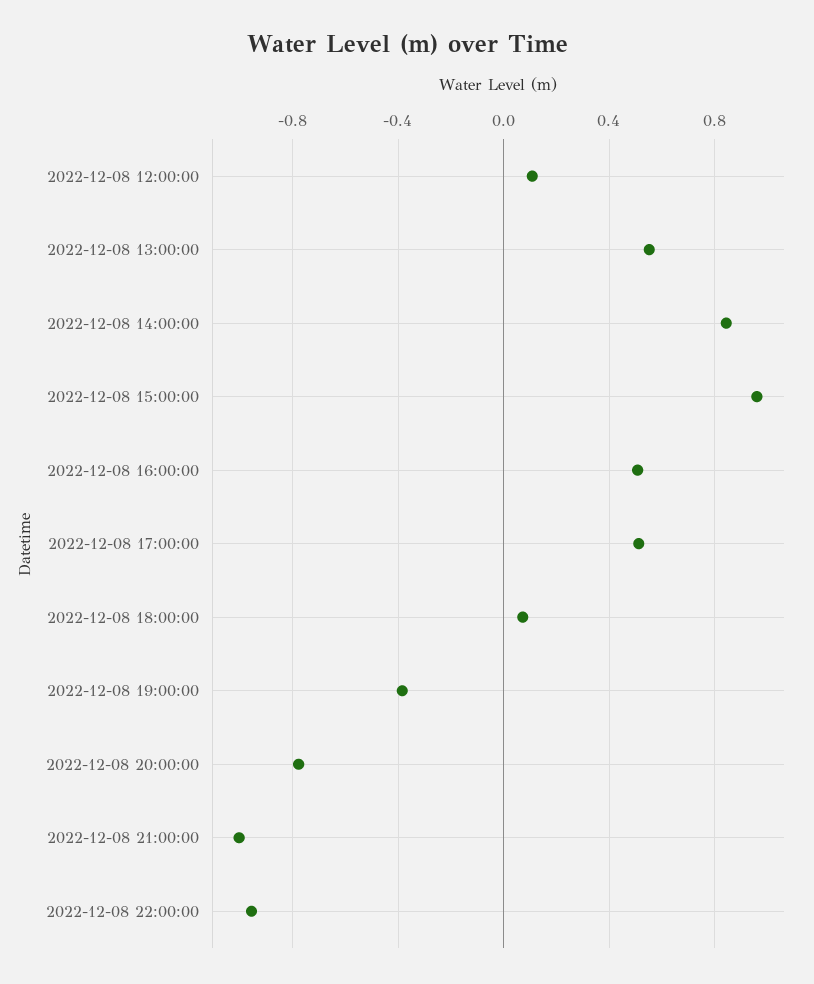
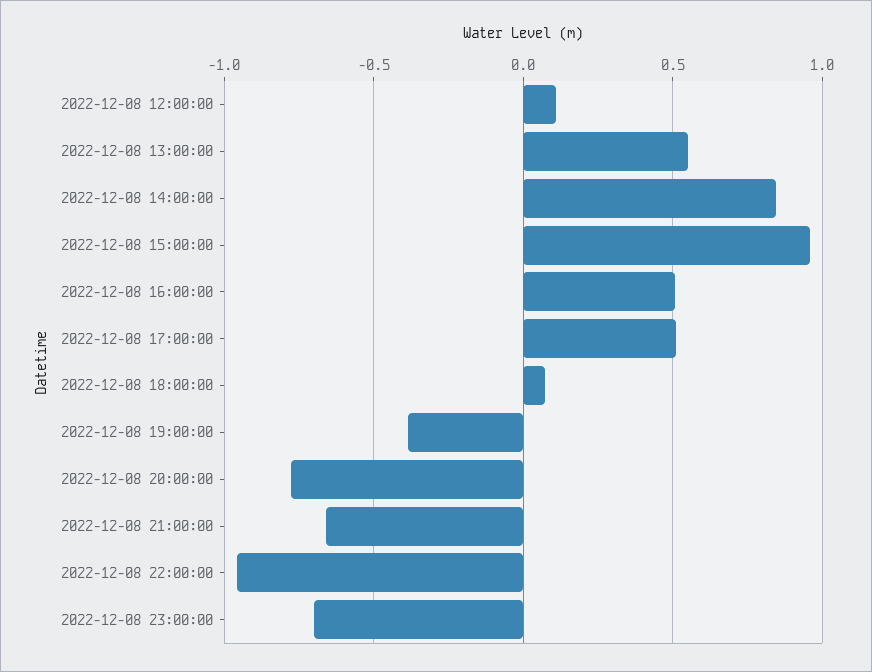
2022-12-08 21:00:00: -1 -> -0.65
2022-12-08 23:00:00: none -> -0.7

